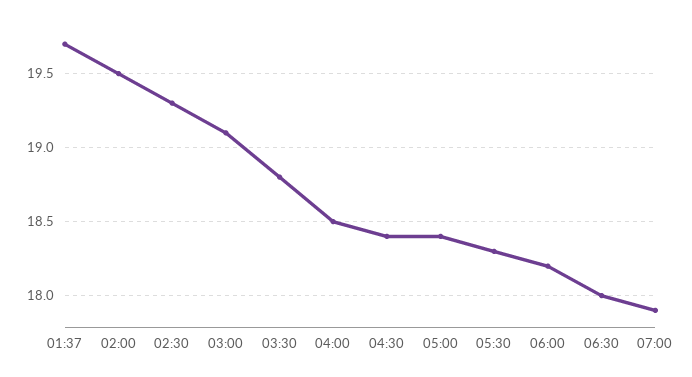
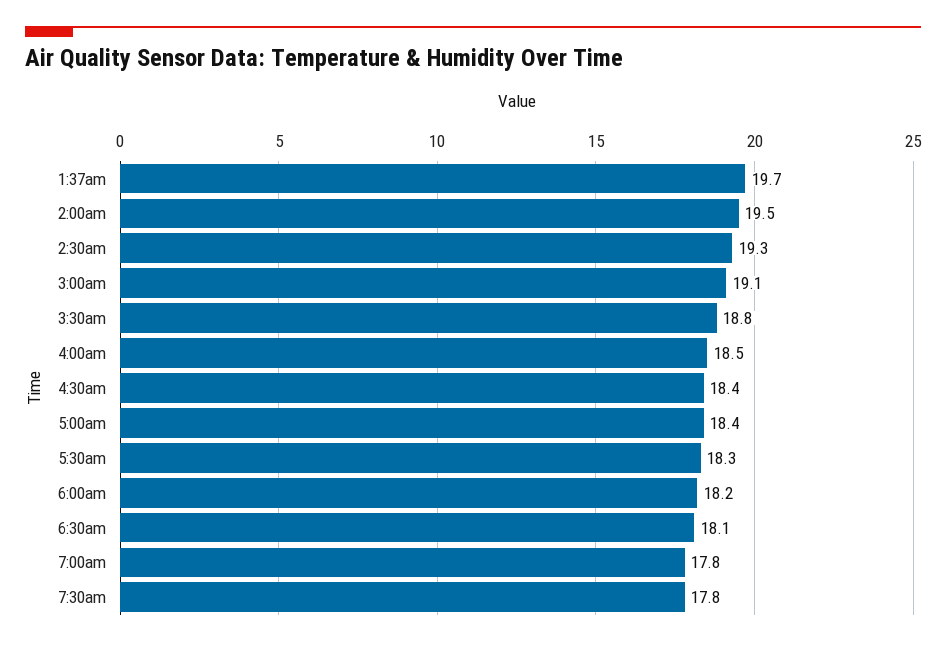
06:30: 18 -> 18.1
07:00: 17.9 -> 17.8
7:30am: none -> 17.8

